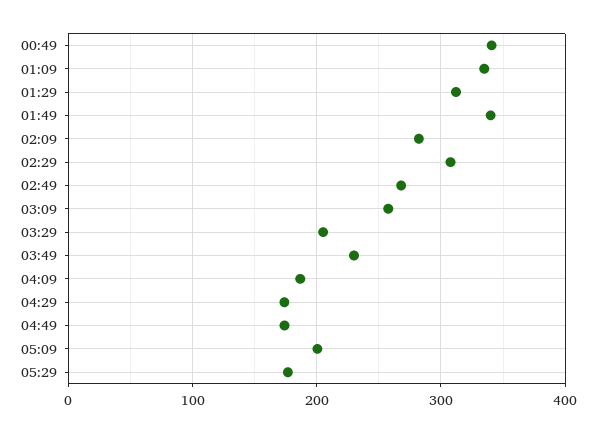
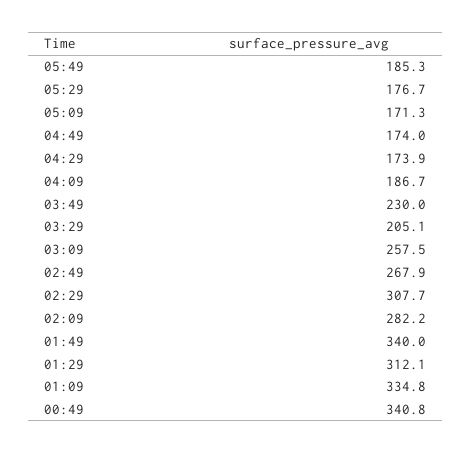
05:09: 200 -> 171.3
05:49: none -> 185.3

